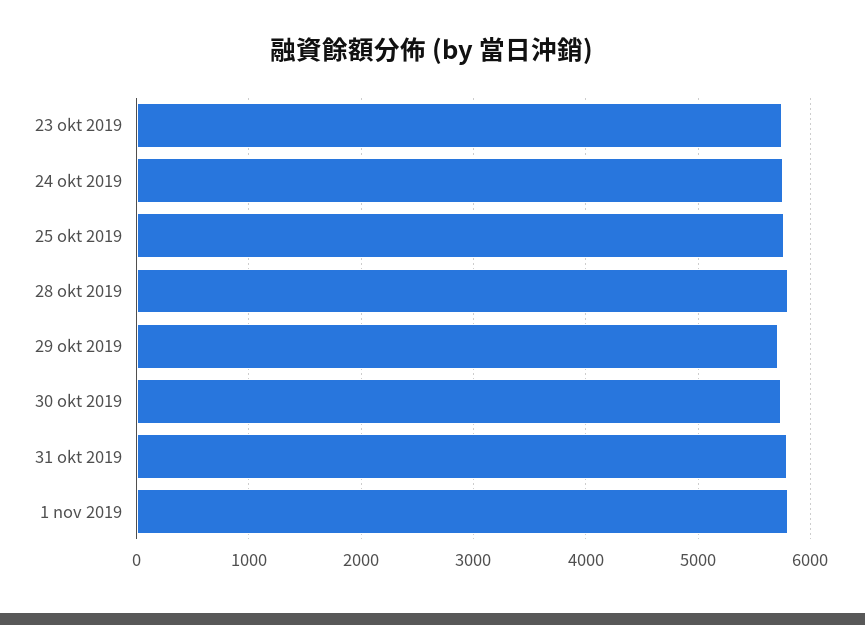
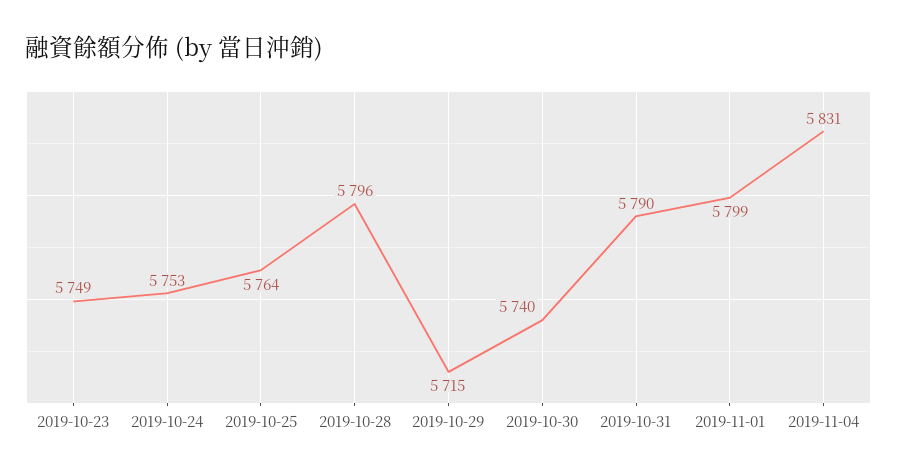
2019-11-04: none -> 5831

